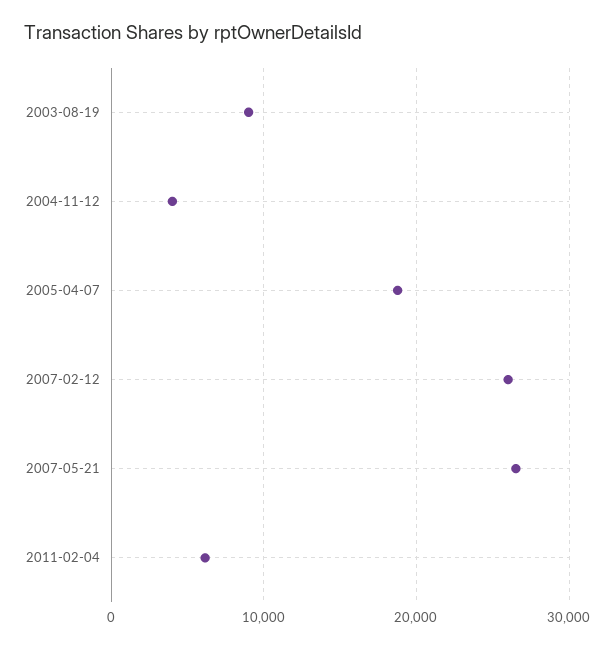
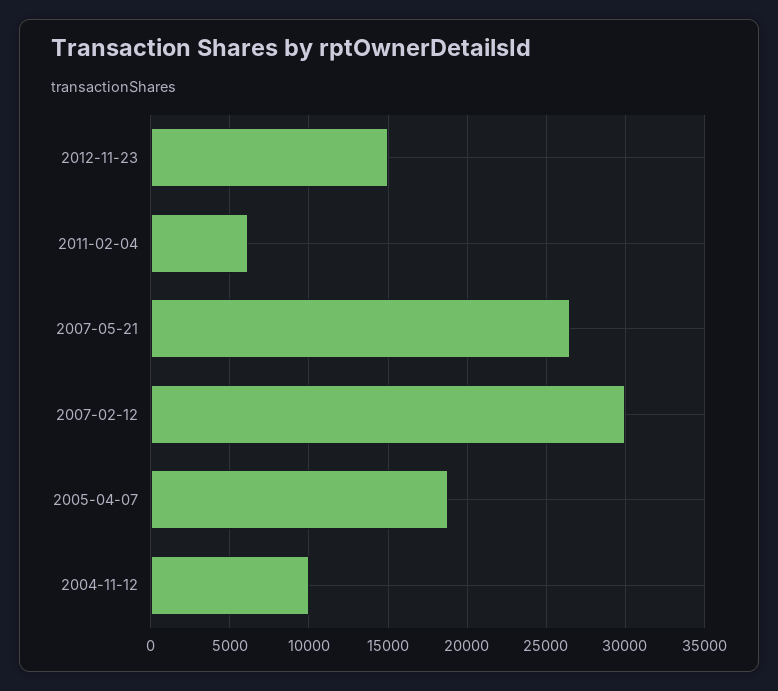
2003-08-19: 9000 -> none
2004-11-12: 4000 -> 10000
2007-02-12: 26000 -> 30000
2012-11-23: none -> 15000

